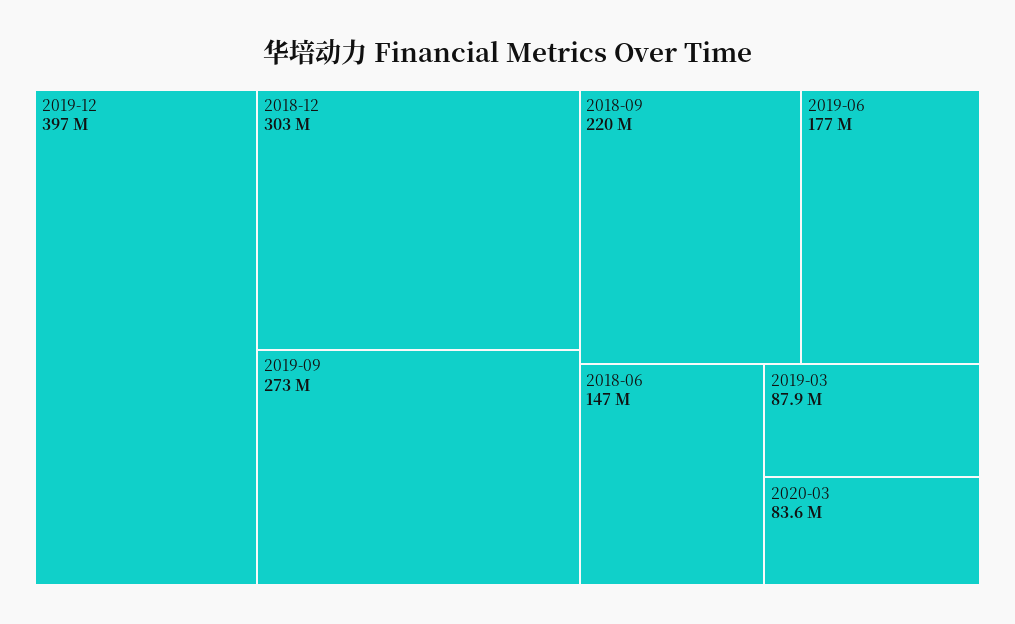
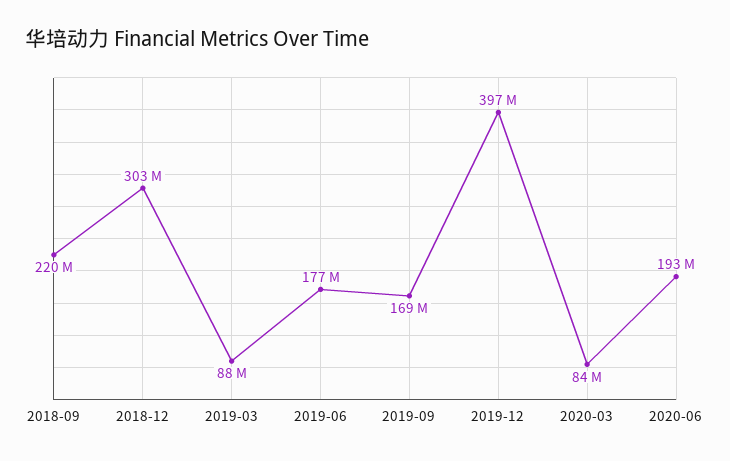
2019-09: 273000000 -> 169000000
2018-06: 147000000 -> none
2020-06: none -> 193000000

